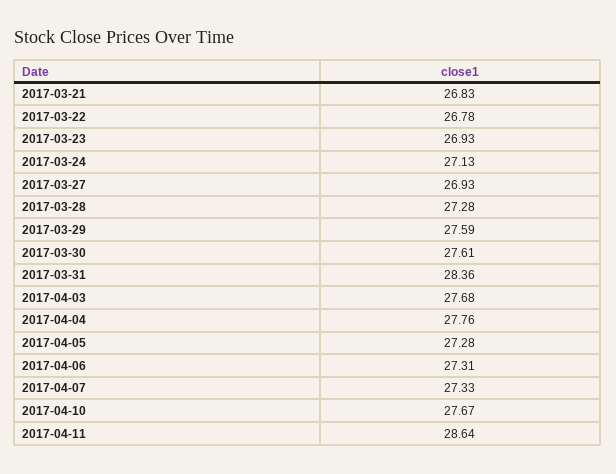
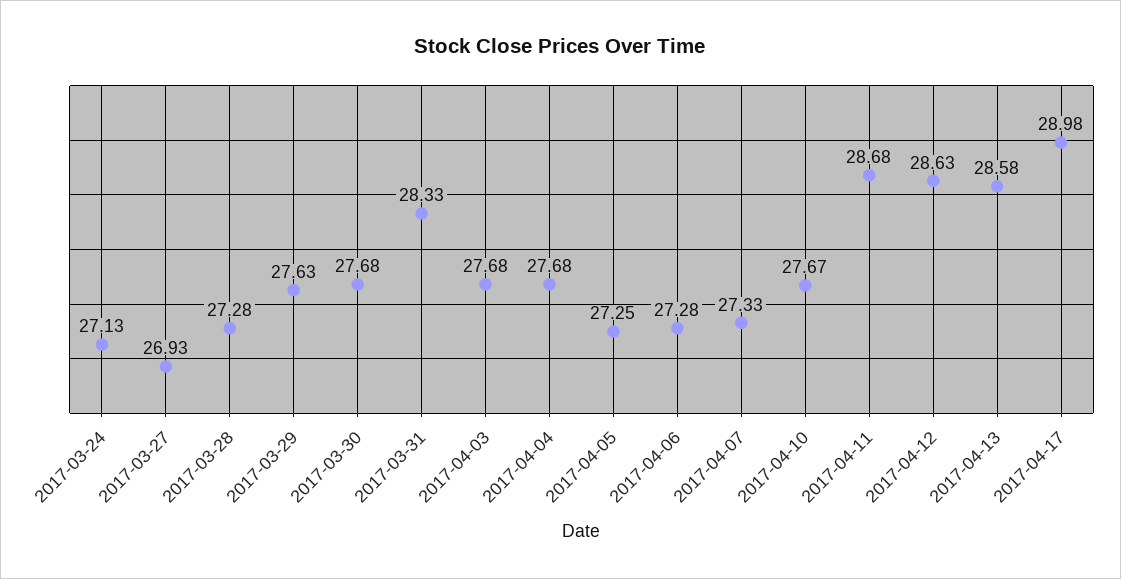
2017-03-21: 26.83 -> none
2017-03-22: 26.78 -> none
2017-03-23: 26.93 -> none
2017-03-29: 27.59 -> 27.63
2017-03-30: 27.61 -> 27.68
2017-03-31: 28.36 -> 28.33
2017-04-04: 27.76 -> 27.68
2017-04-05: 27.28 -> 27.25
2017-04-06: 27.31 -> 27.28
2017-04-11: 28.64 -> 28.68
2017-04-12: none -> 28.63
2017-04-13: none -> 28.58
2017-04-17: none -> 28.98

